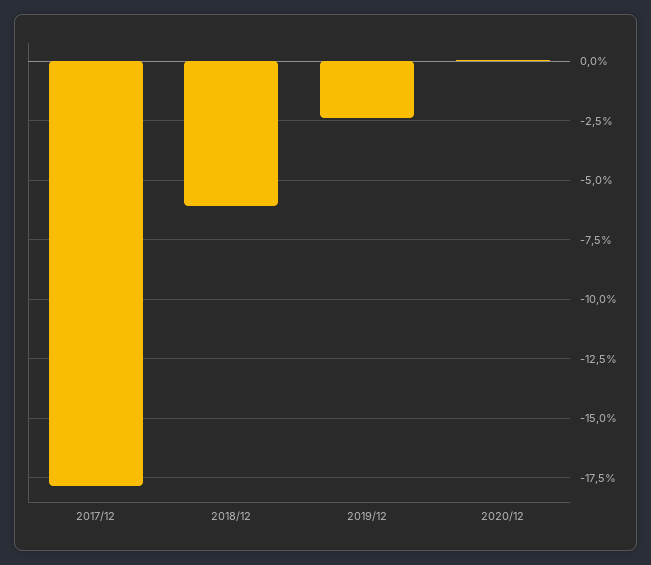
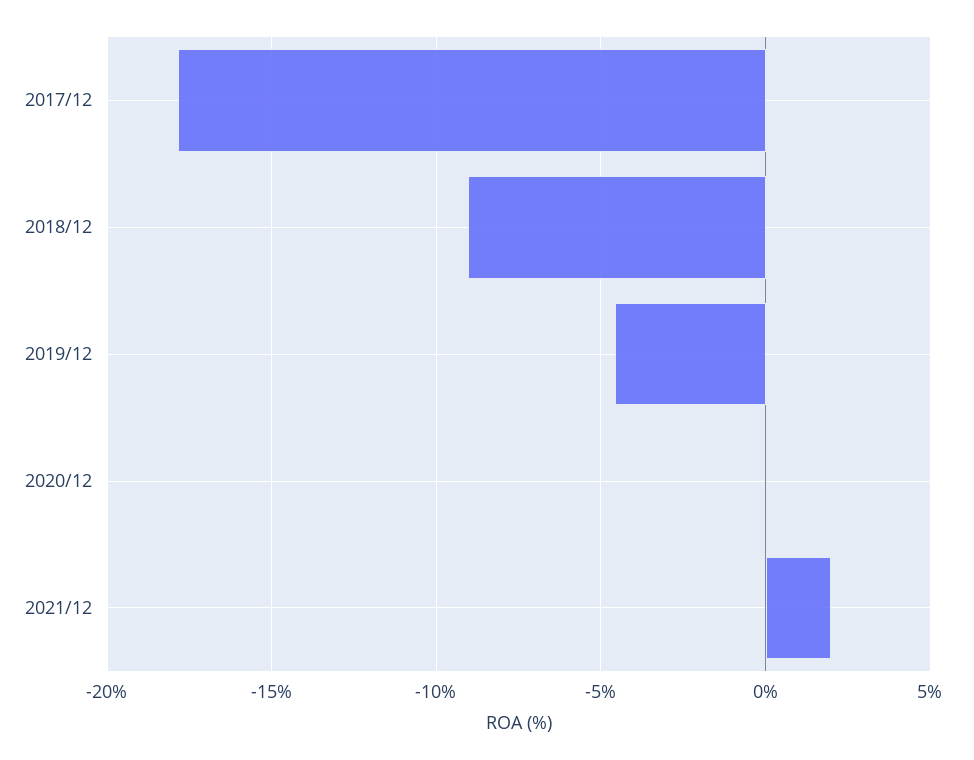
2018/12: -6 -> -9
2019/12: -2.5 -> -4.5
2021/12: none -> 2

